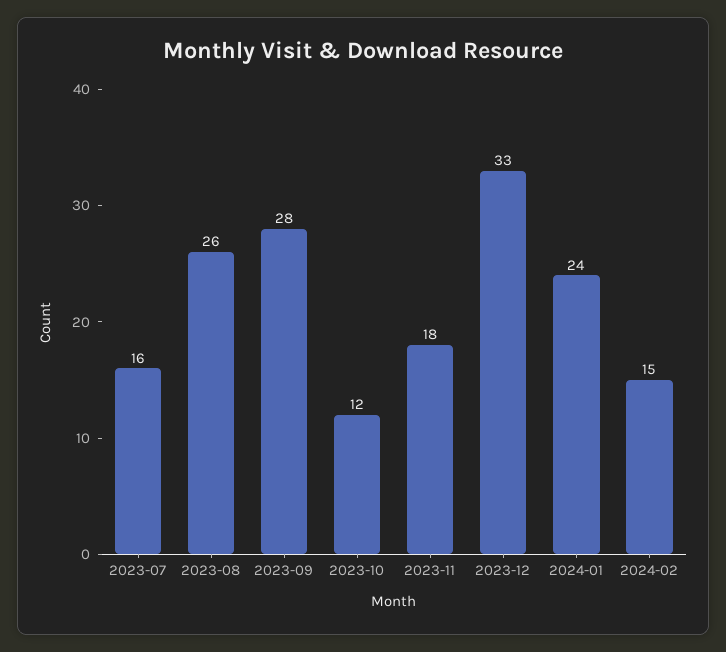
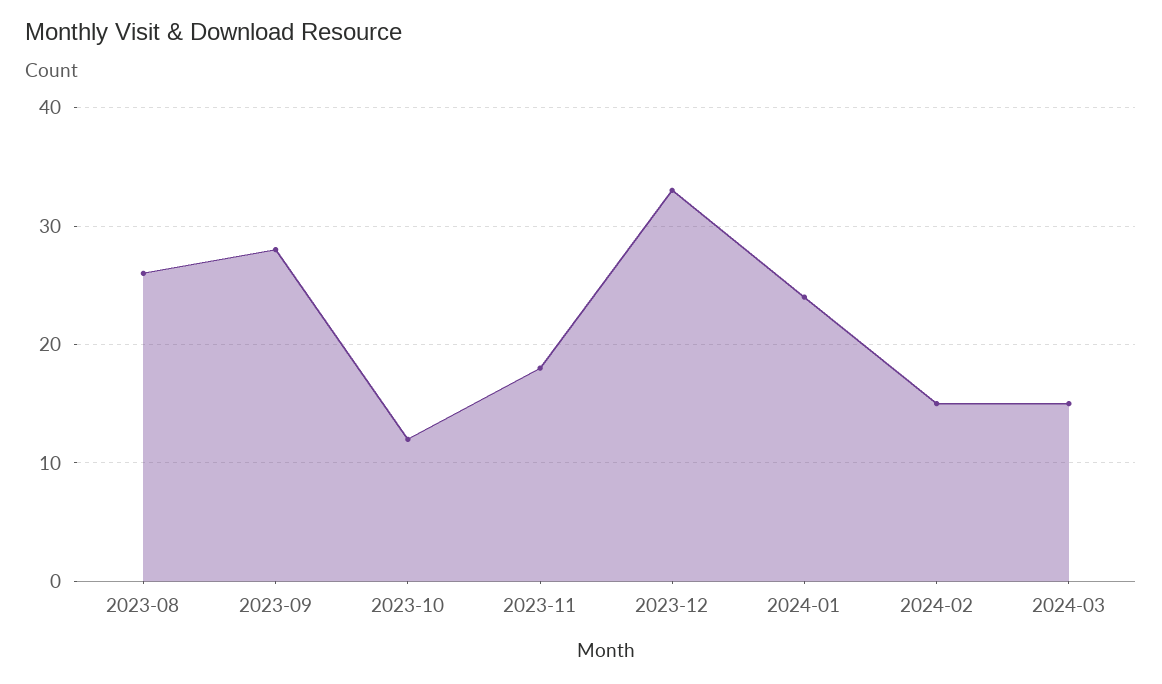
2023-07: 16 -> none
2024-03: none -> 15

